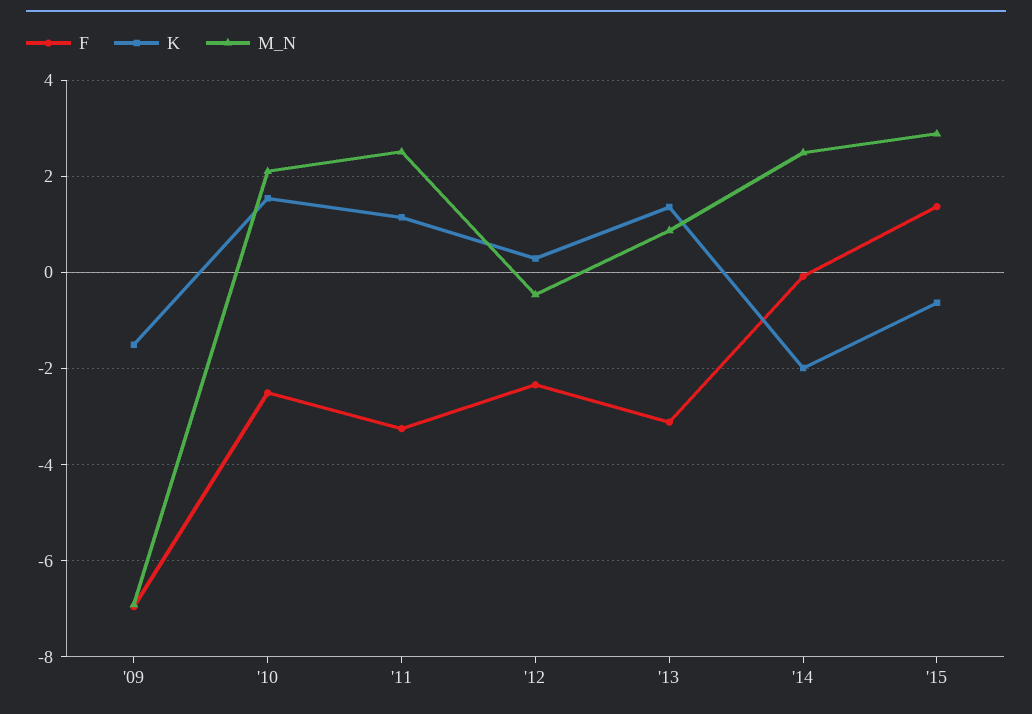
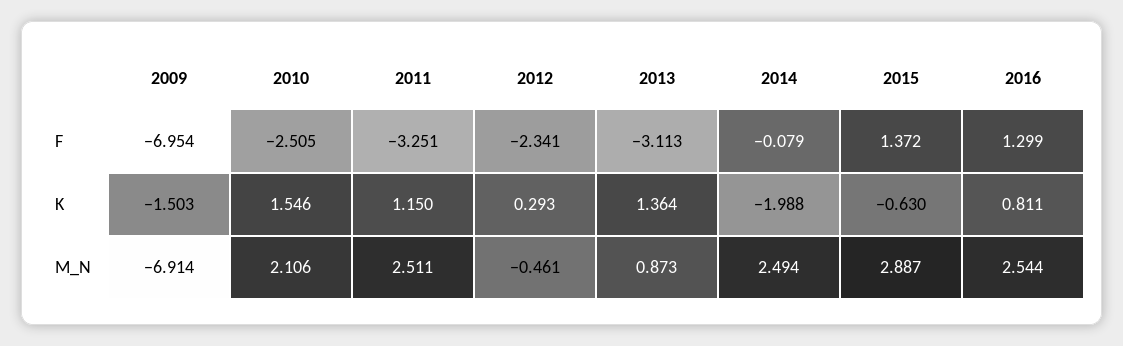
F, 2016: none -> 1.299
K, 2016: none -> 0.811
M_N, 2016: none -> 2.544

